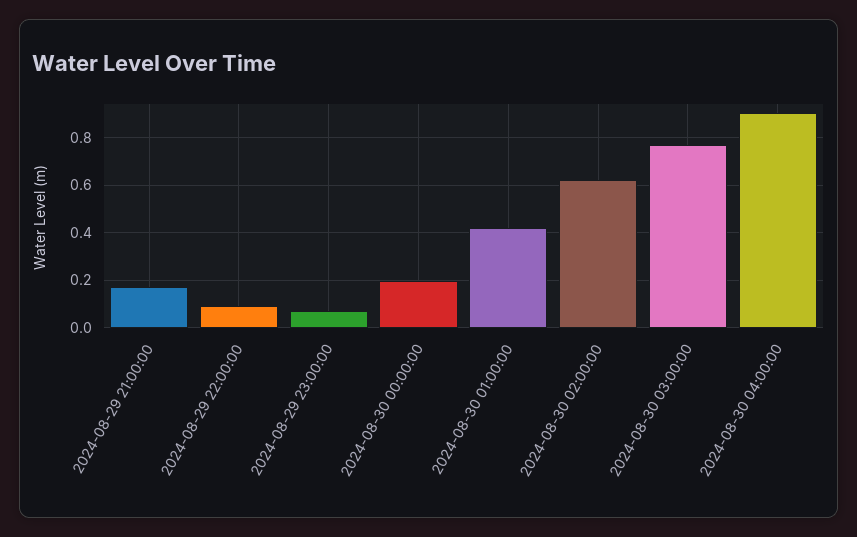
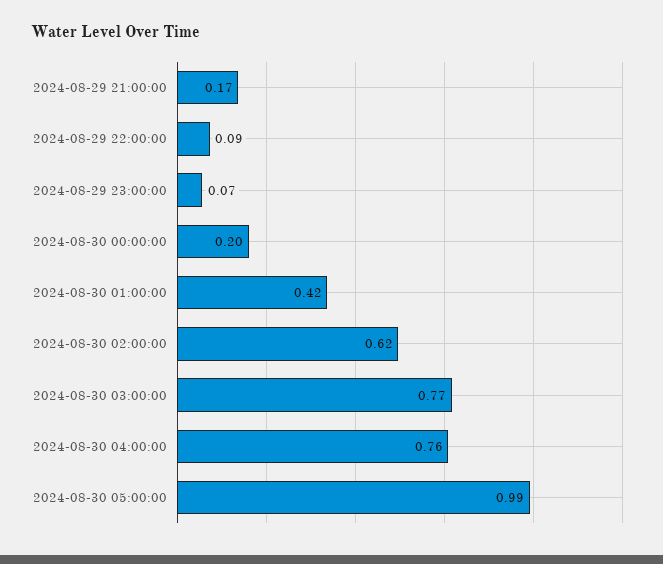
2024-08-30 04:00:00: 0.9 -> 0.76
2024-08-30 05:00:00: none -> 0.99

